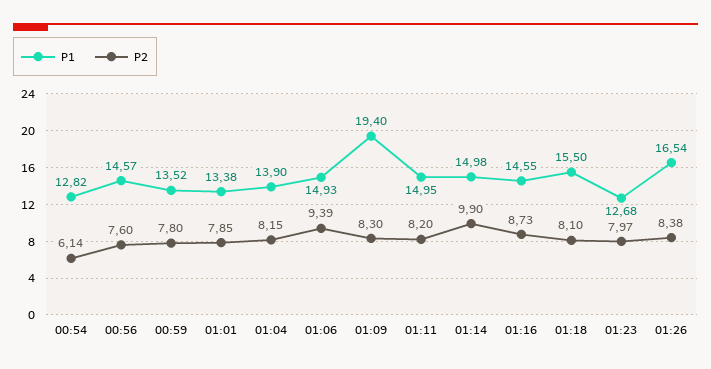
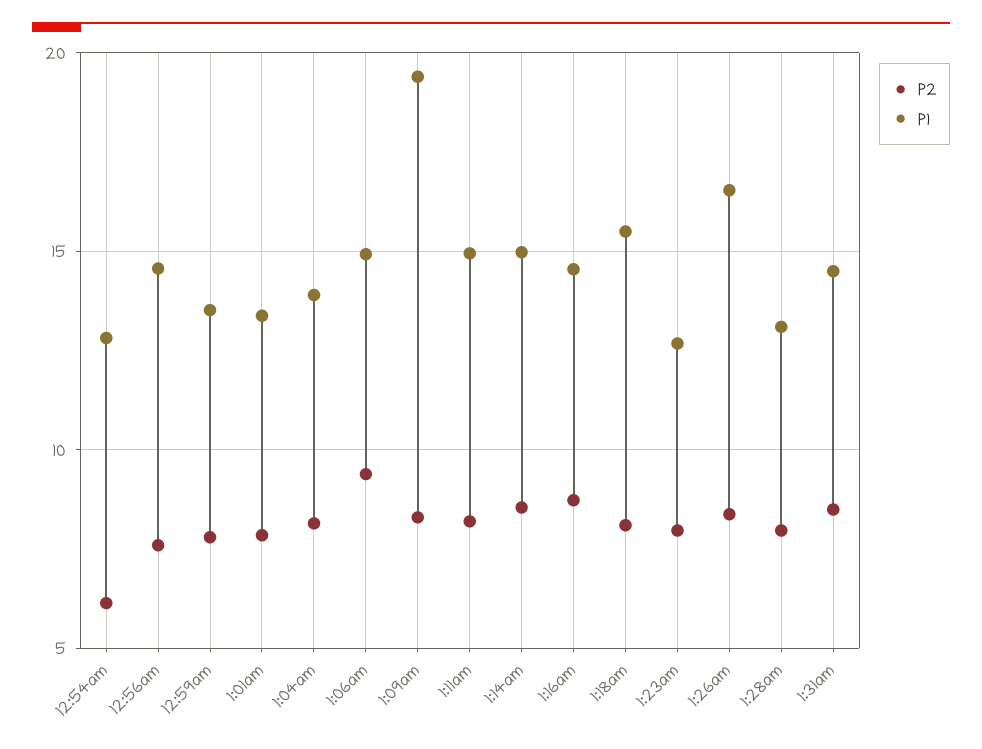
P2, 01:14: 9.9 -> 8.5
P2, 1:28am: none -> 8
P1, 1:28am: none -> 13
P2, 1:31am: none -> 8.5
P1, 1:31am: none -> 14.5

